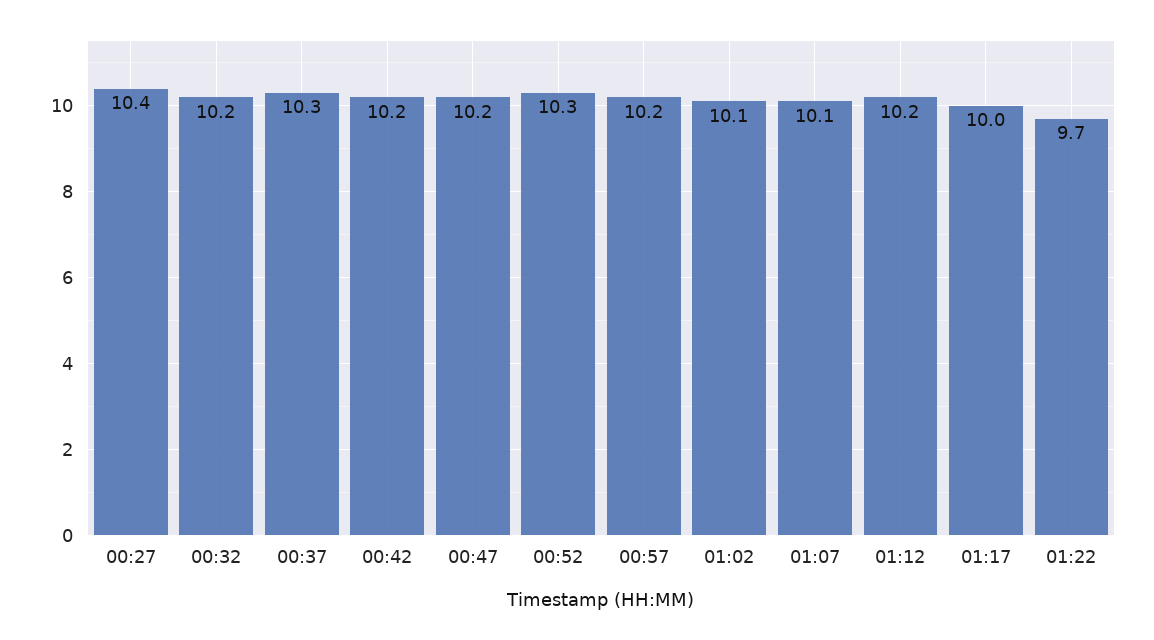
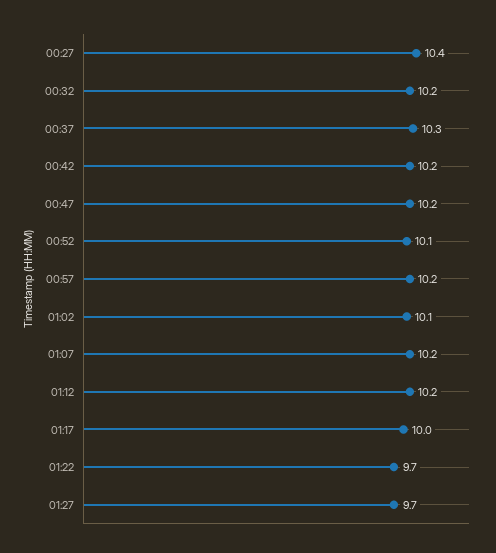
00:52: 10.3 -> 10.1
01:07: 10.1 -> 10.2
01:27: none -> 9.7

